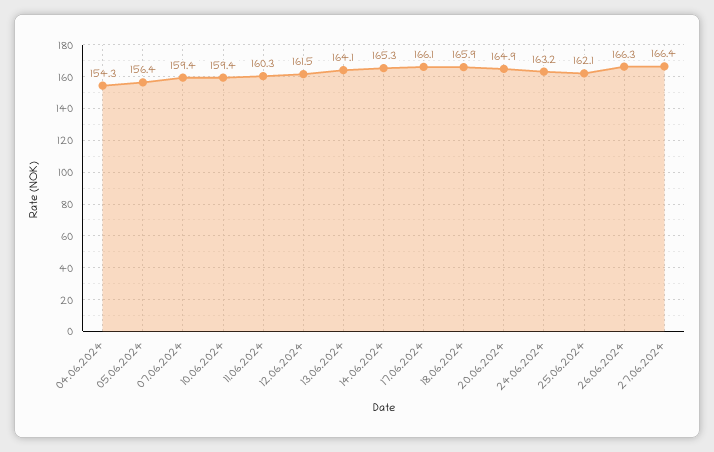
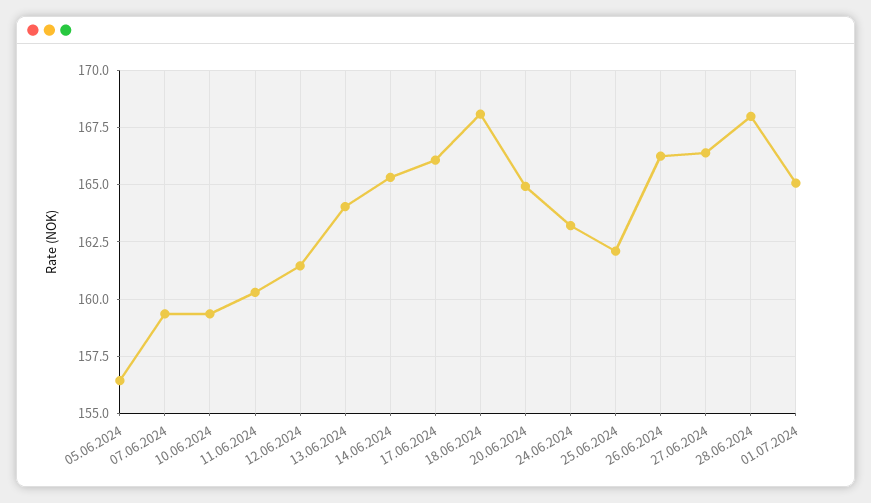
04.06.2024: 154.3 -> none
18.06.2024: 165.9 -> 168
28.06.2024: none -> 168
01.07.2024: none -> 165

